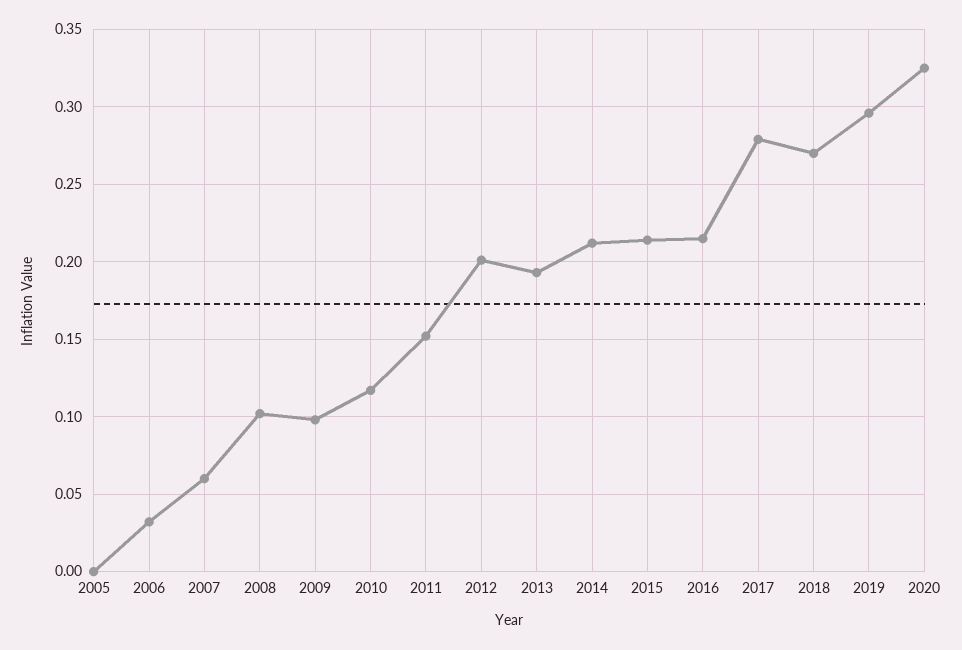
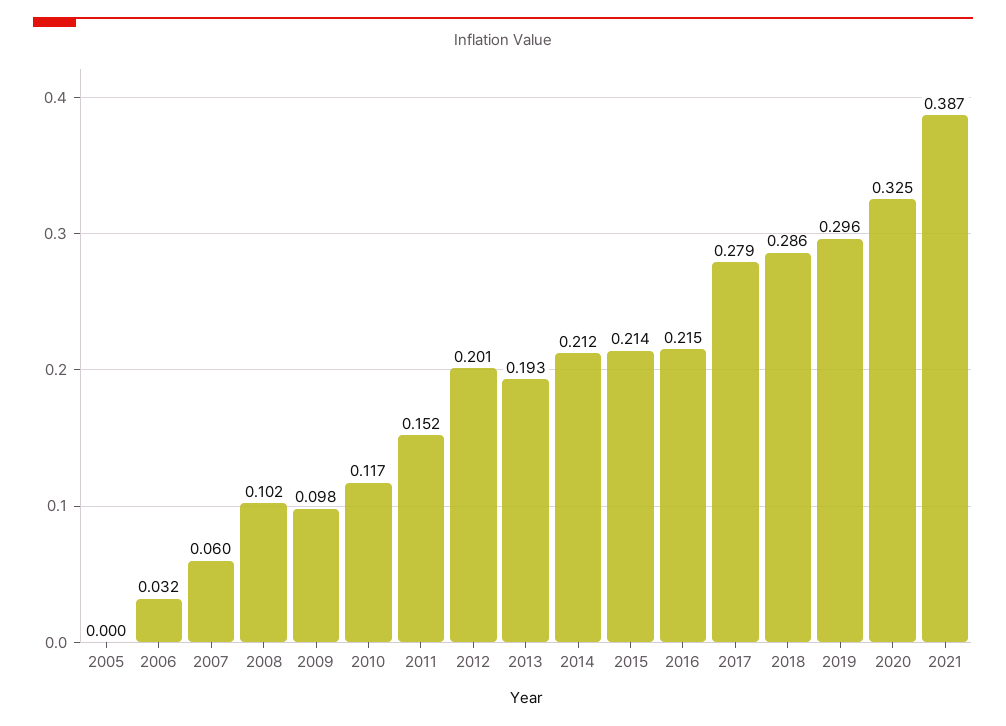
2018: 0.27 -> 0.286
2021: none -> 0.387

